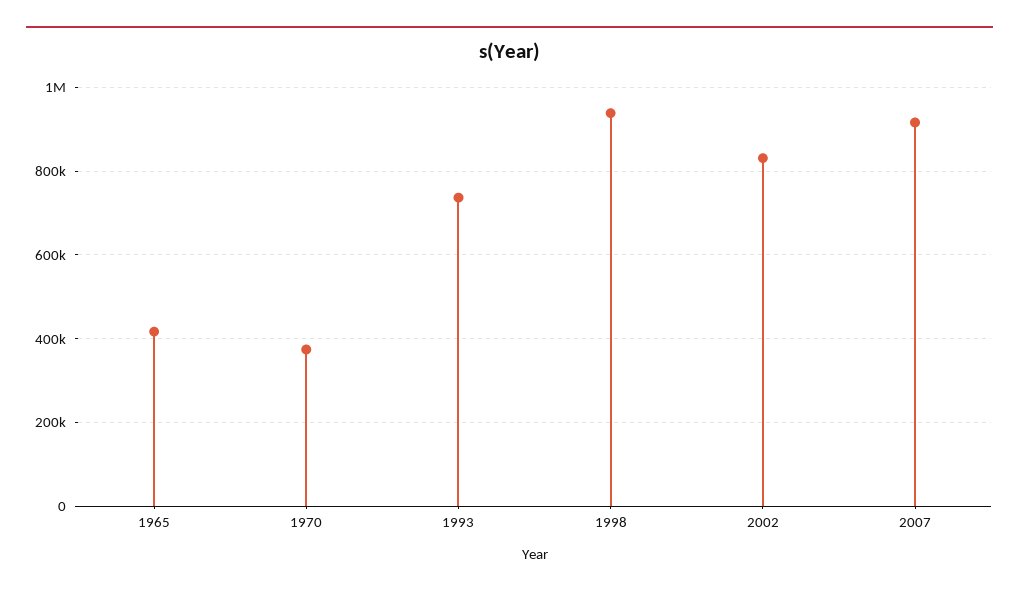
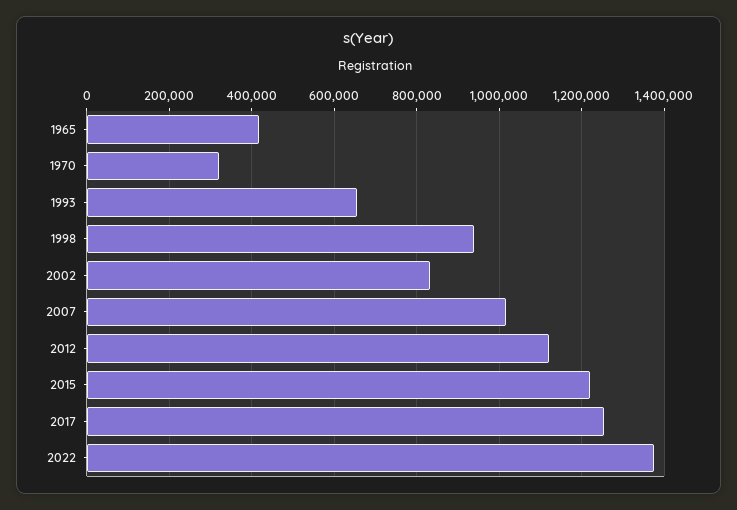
1970: 380000 -> 320000
1993: 740000 -> 660000
2007: 920000 -> 1020000
2012: none -> 1120000
2015: none -> 1220000
2017: none -> 1260000
2022: none -> 1380000

